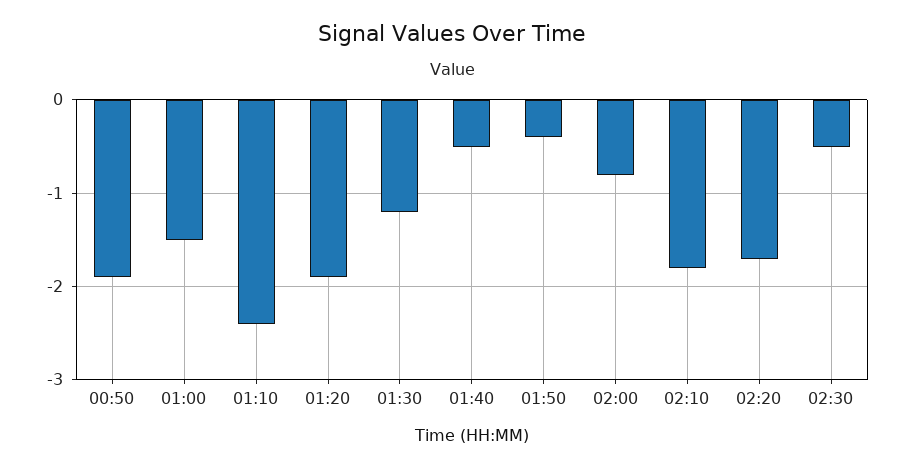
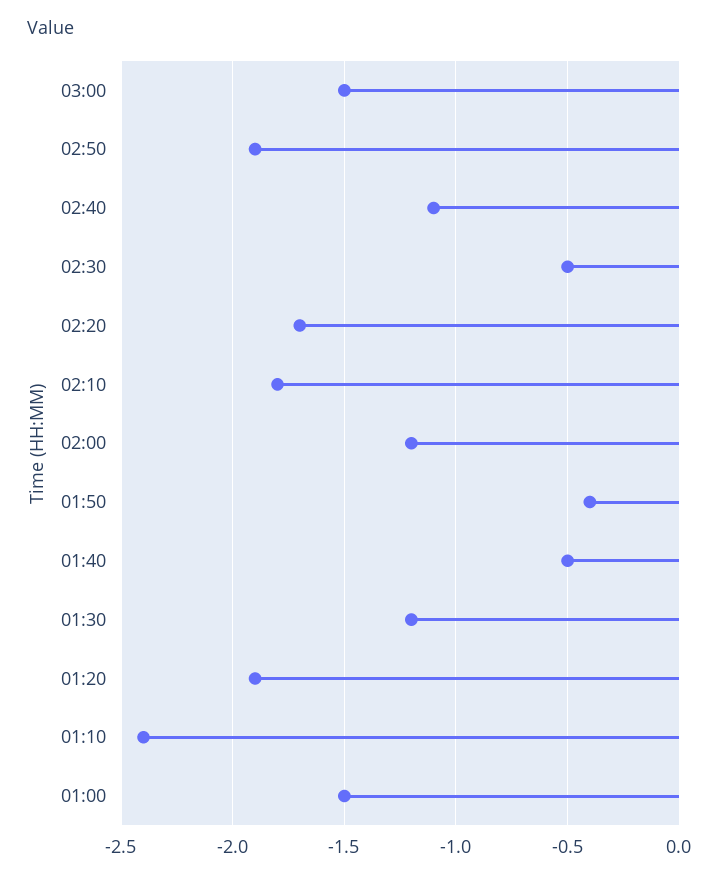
00:50: -1.9 -> none
02:00: -0.8 -> -1.2
03:00: none -> -1.5
02:50: none -> -1.9
02:40: none -> -1.1

